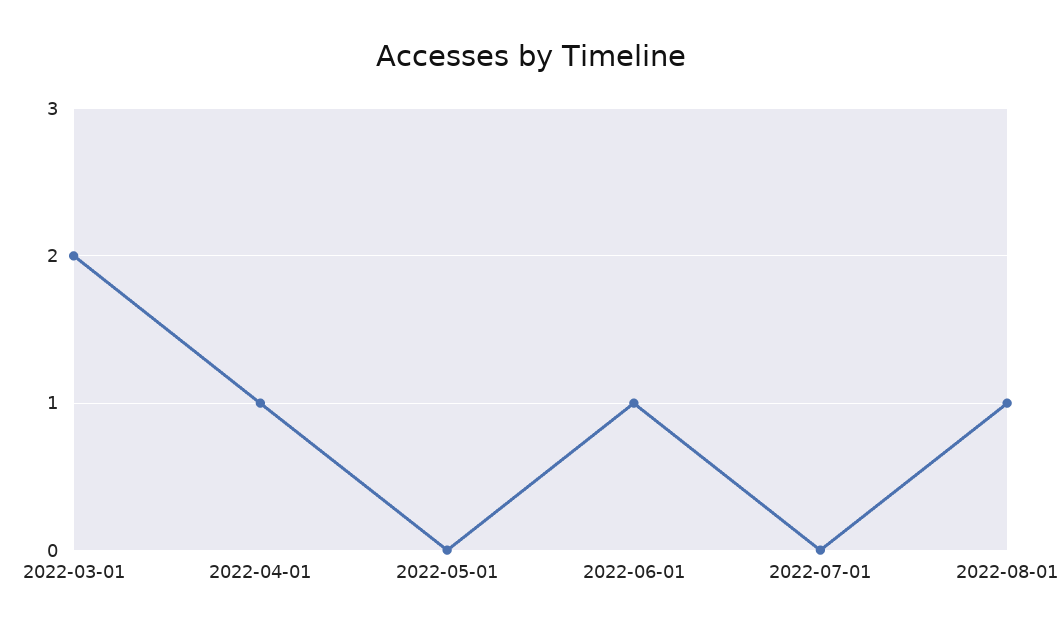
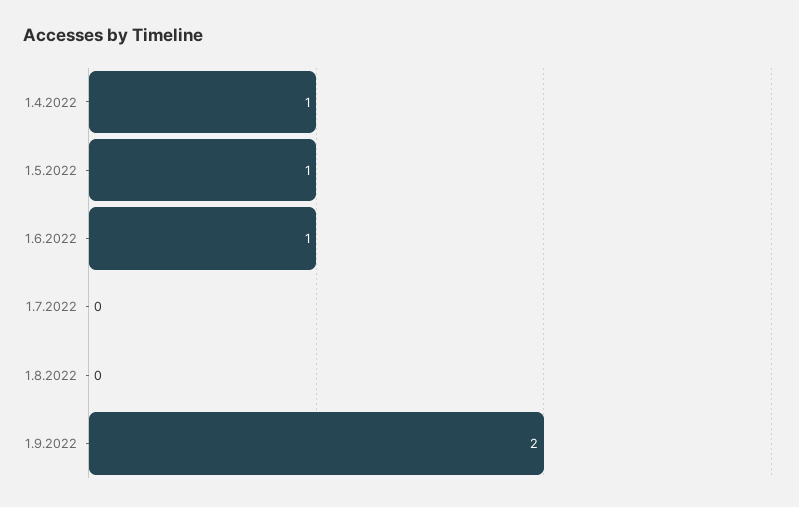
2022-03-01: 2 -> none
2022-05-01: 0 -> 1
2022-08-01: 1 -> 0
1.9.2022: none -> 2

